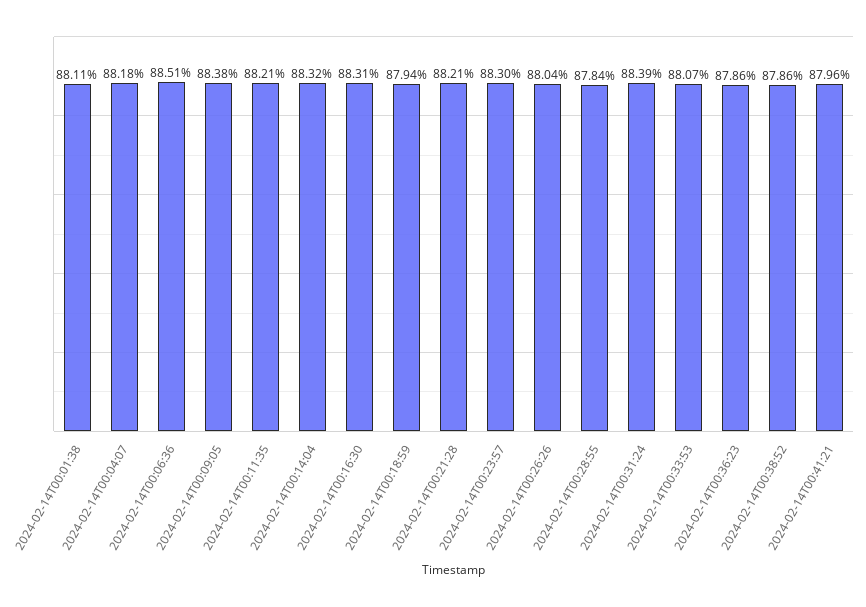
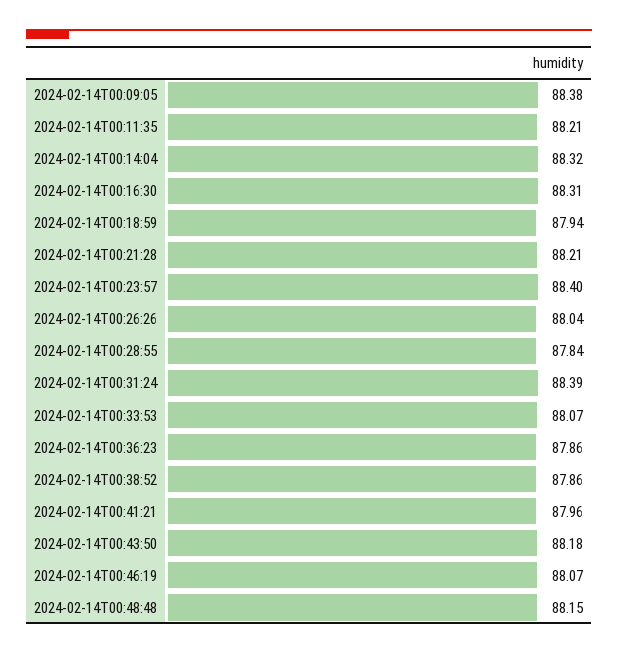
2024-02-14T00:01:38: 88.11 -> none
2024-02-14T00:04:07: 88.18 -> none
2024-02-14T00:06:36: 88.51 -> none
2024-02-14T00:23:57: 88.3 -> 88.4
2024-02-14T00:43:50: none -> 88.18
2024-02-14T00:46:19: none -> 88.07
2024-02-14T00:48:48: none -> 88.15

